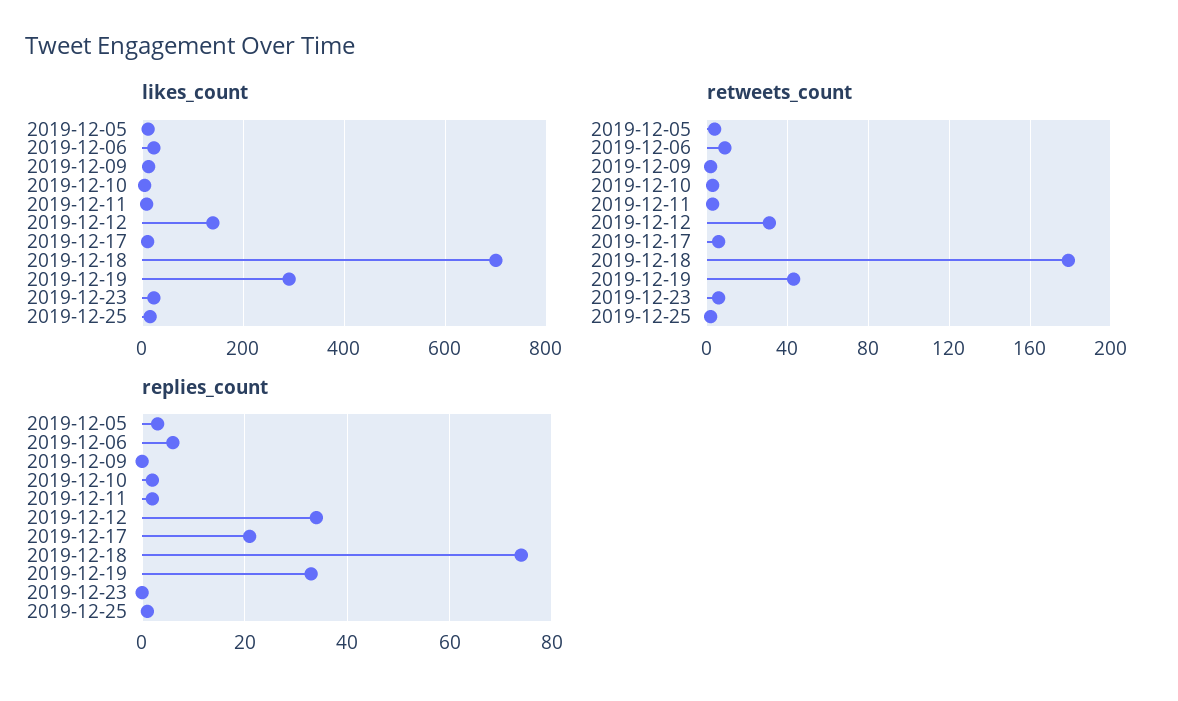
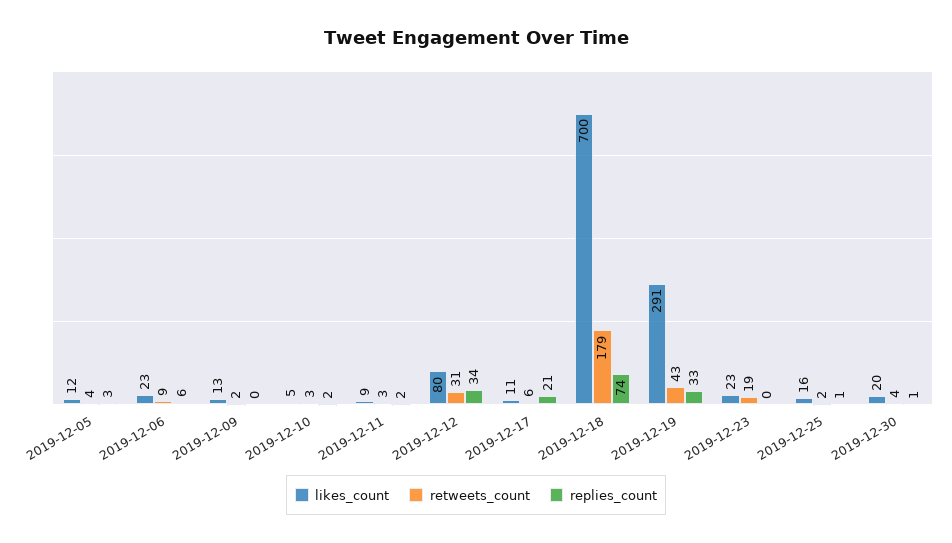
likes_count, 2019-12-12: 140 -> 80
retweets_count, 2019-12-23: 5 -> 19
likes_count, 2019-12-30: none -> 20
retweets_count, 2019-12-30: none -> 4
replies_count, 2019-12-30: none -> 1

